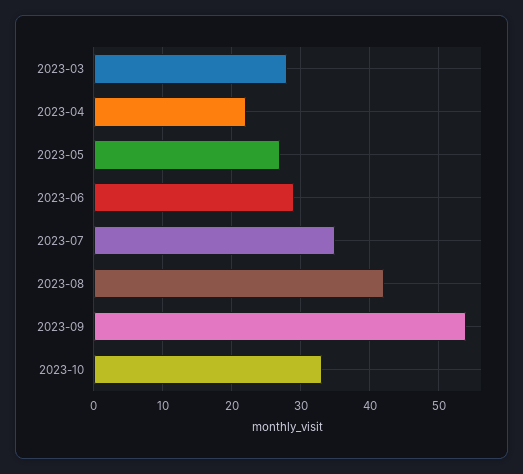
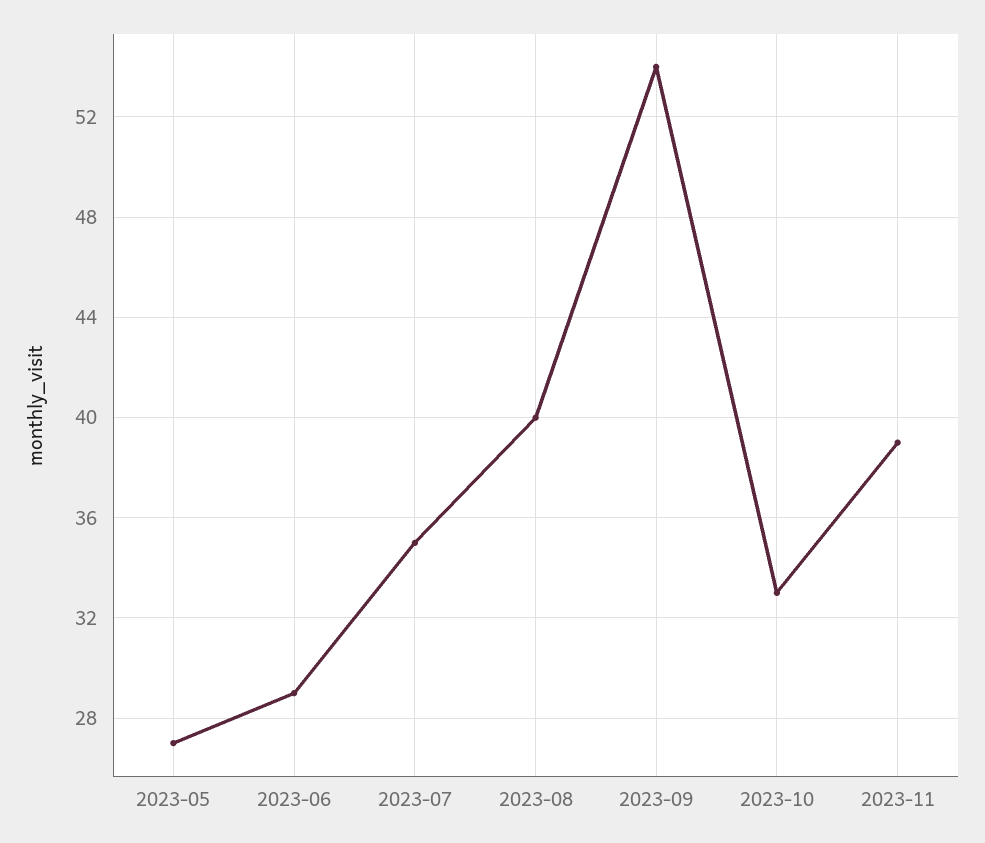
2023-03: 28 -> none
2023-04: 22 -> none
2023-08: 42 -> 40
2023-11: none -> 39

